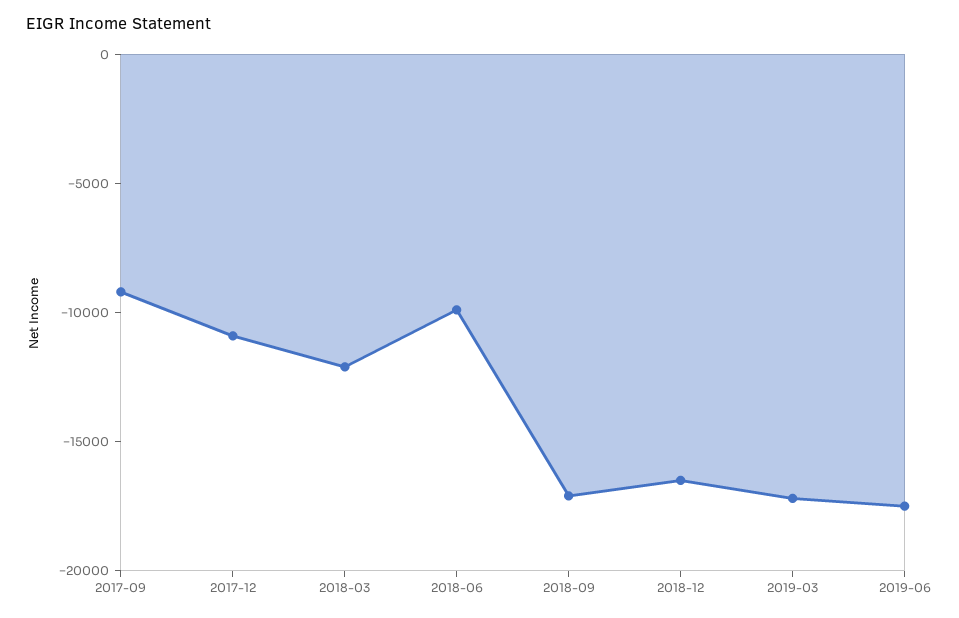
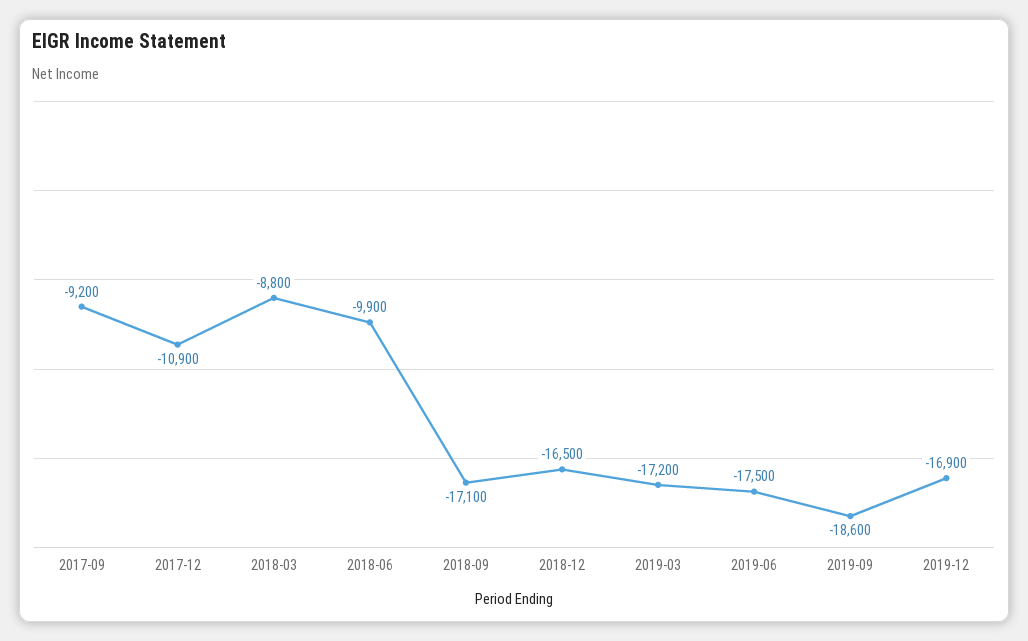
2018-03: -12000 -> -8800
2019-09: none -> -18600
2019-12: none -> -16900

